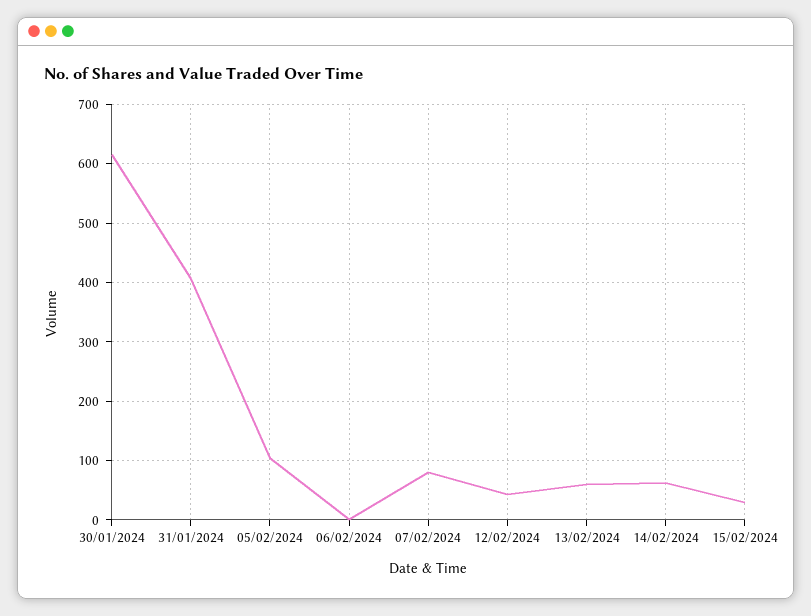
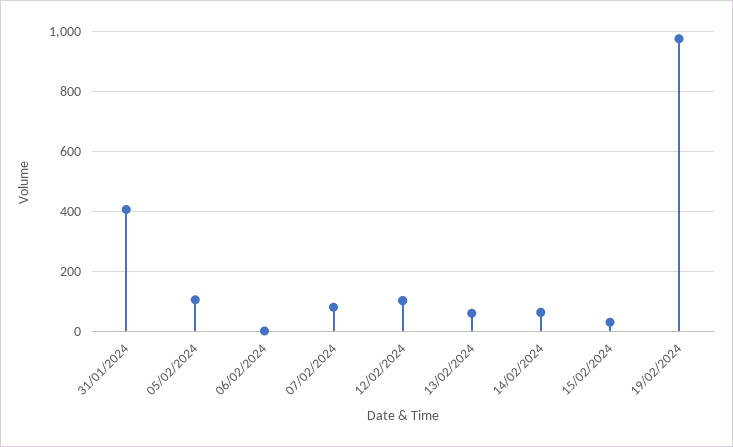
30/01/2024: 620 -> none
12/02/2024: 40 -> 100
19/02/2024: none -> 980

